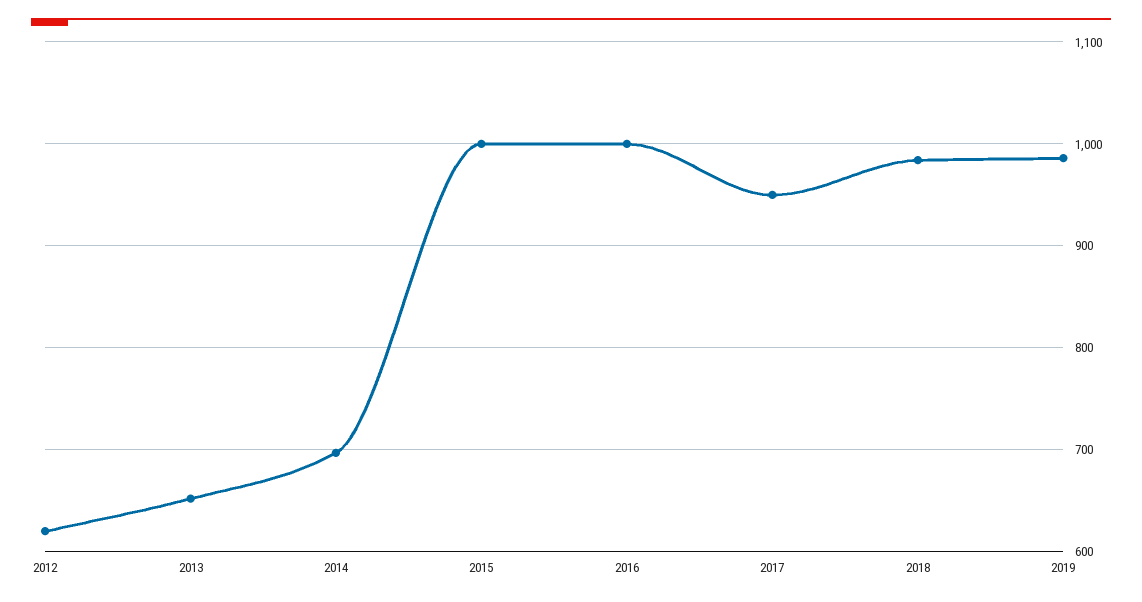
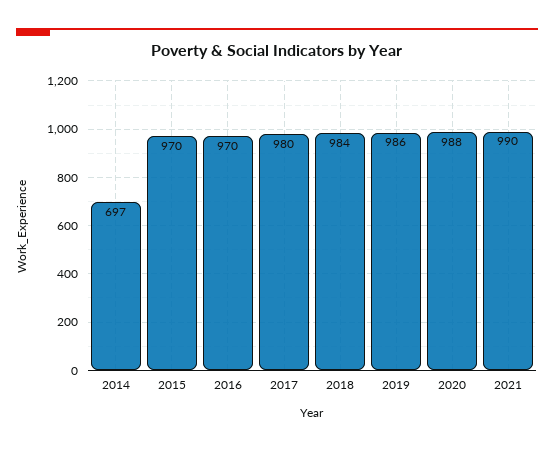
2012: 620 -> none
2013: 650 -> none
2015: 1000 -> 970
2016: 1000 -> 970
2017: 950 -> 980
2020: none -> 988
2021: none -> 990

